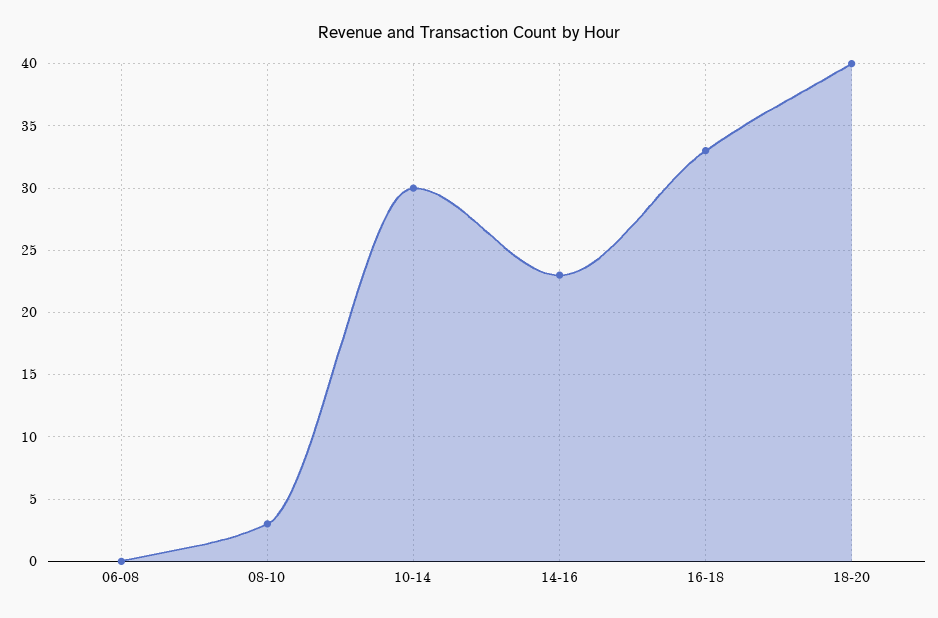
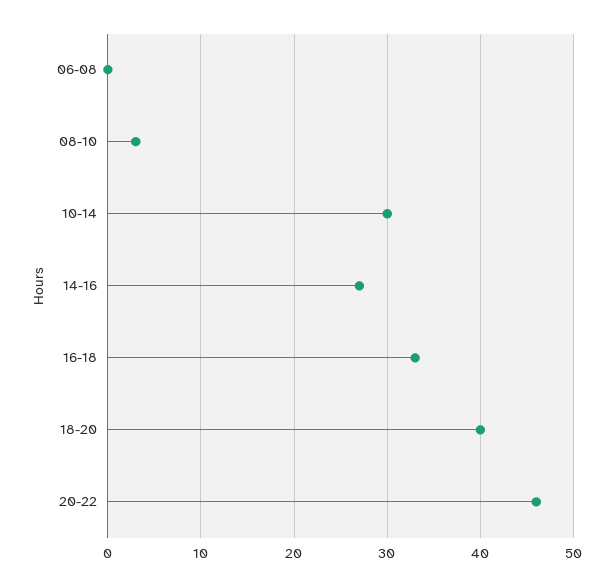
14-16: 23 -> 27
20-22: none -> 46

